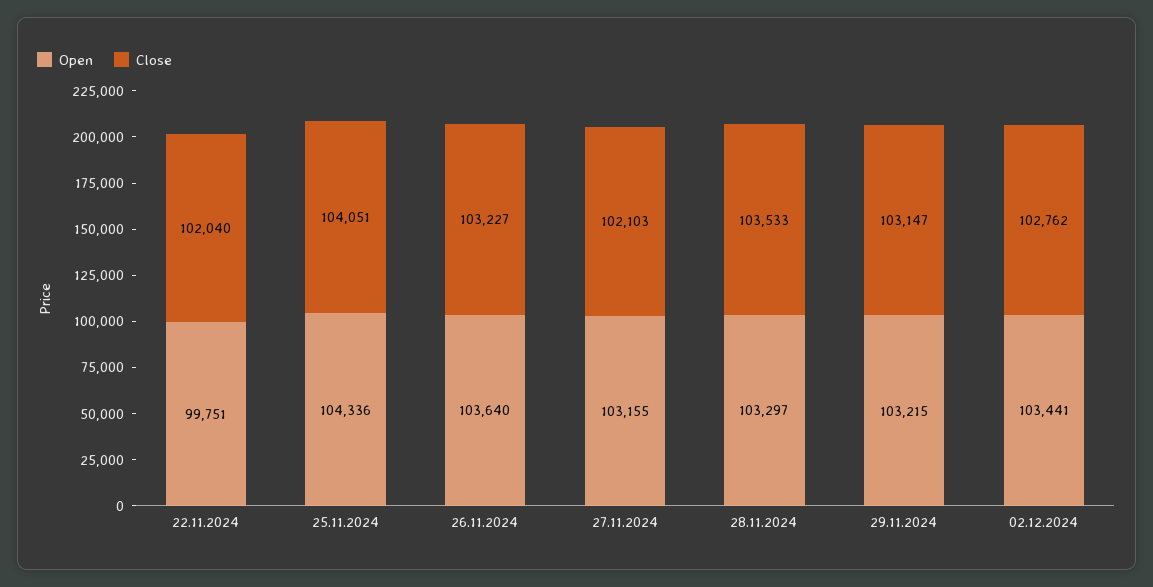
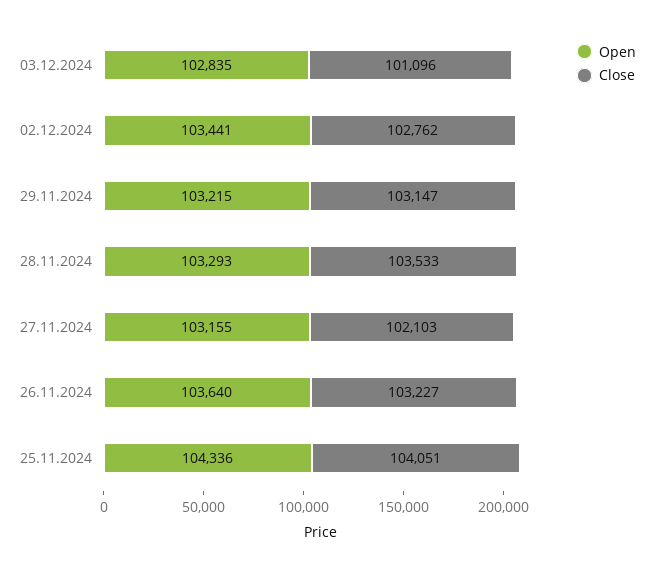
Open, 22.11.2024: 99751 -> none
Close, 22.11.2024: 102040 -> none
Open, 28.11.2024: 103297 -> 103293
Open, 03.12.2024: none -> 102835
Close, 03.12.2024: none -> 101096

